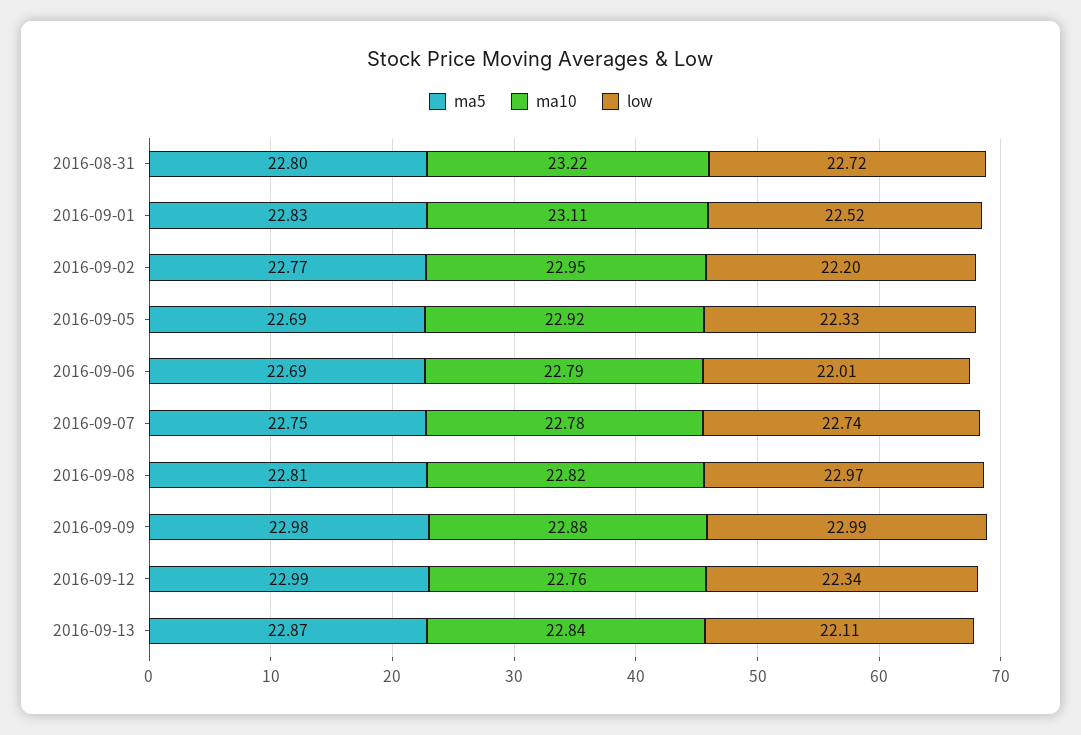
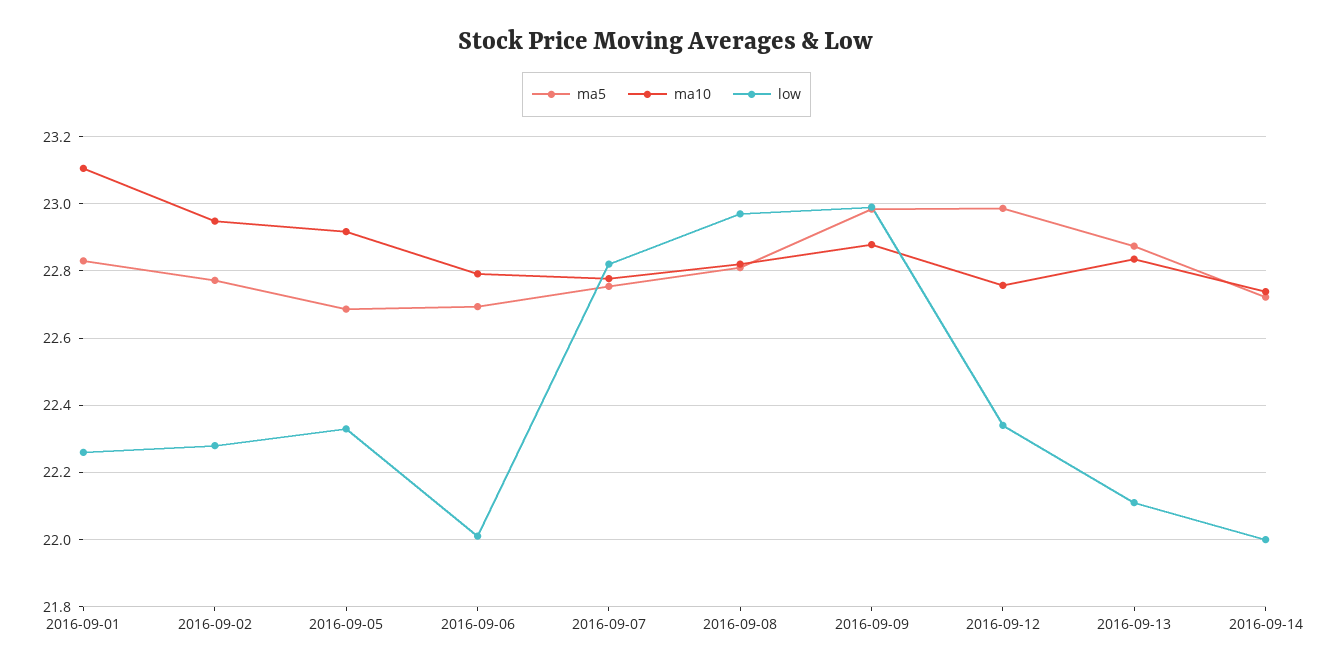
ma5, 2016-08-31: 22.8 -> none
ma10, 2016-08-31: 23.22 -> none
low, 2016-08-31: 22.72 -> none
low, 2016-09-01: 22.52 -> 22.26
low, 2016-09-02: 22.2 -> 22.28
low, 2016-09-07: 22.74 -> 22.82
ma5, 2016-09-14: none -> 22.72
ma10, 2016-09-14: none -> 22.74
low, 2016-09-14: none -> 22

